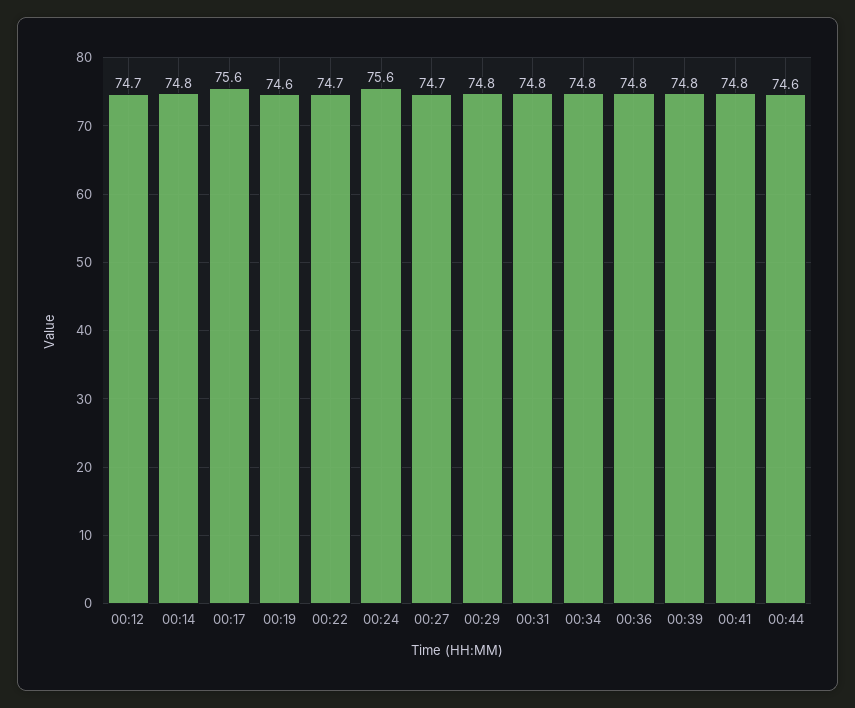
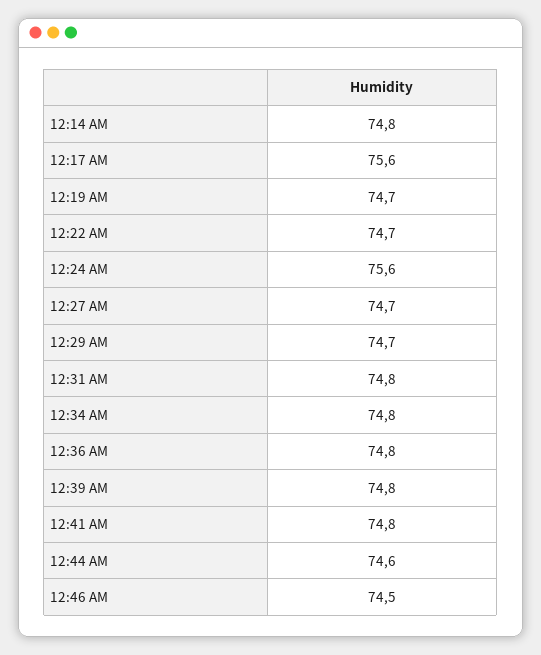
00:12: 74.7 -> none
00:19: 74.6 -> 74.7
00:29: 74.8 -> 74.7
12:46 AM: none -> 74.5

